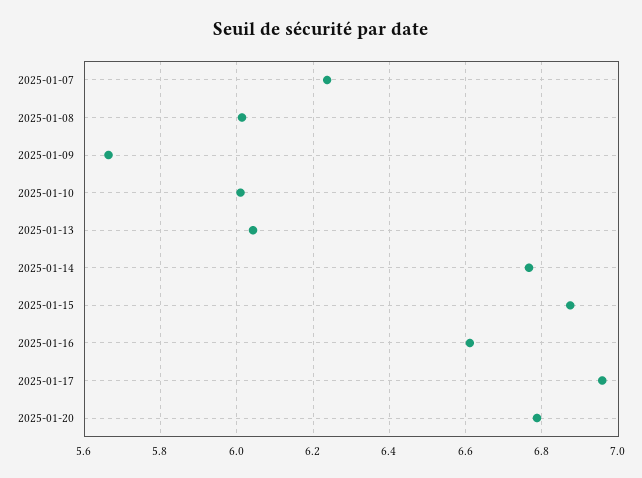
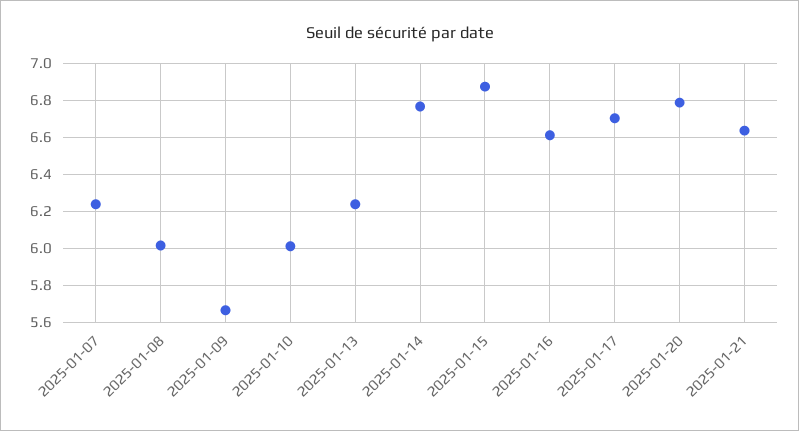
2025-01-13: 6.04 -> 6.25
2025-01-17: 6.96 -> 6.7
2025-01-21: none -> 6.65

